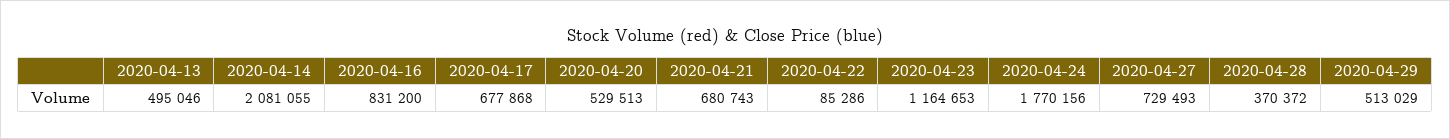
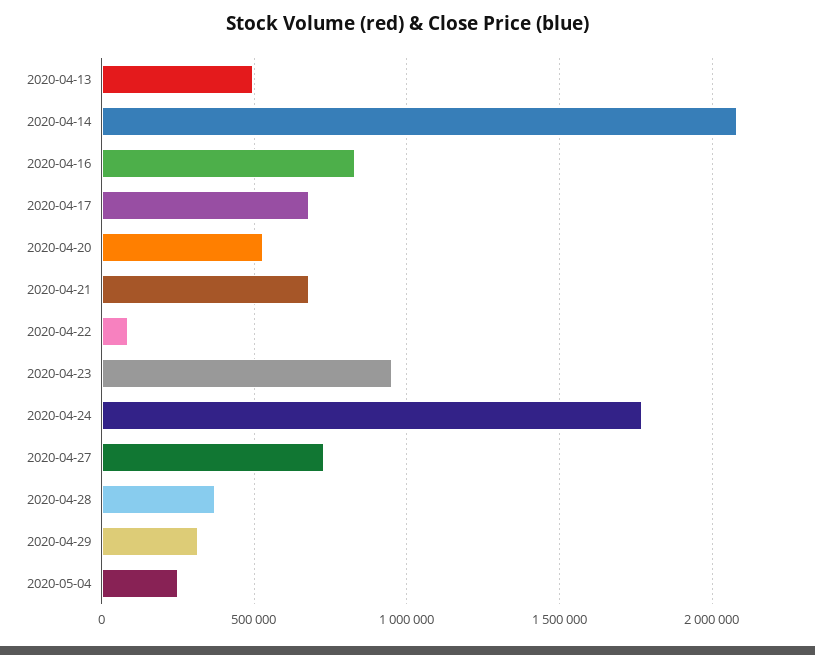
2020-04-23: 1164653 -> 950000
2020-04-29: 513029 -> 300000
2020-05-04: none -> 250000

